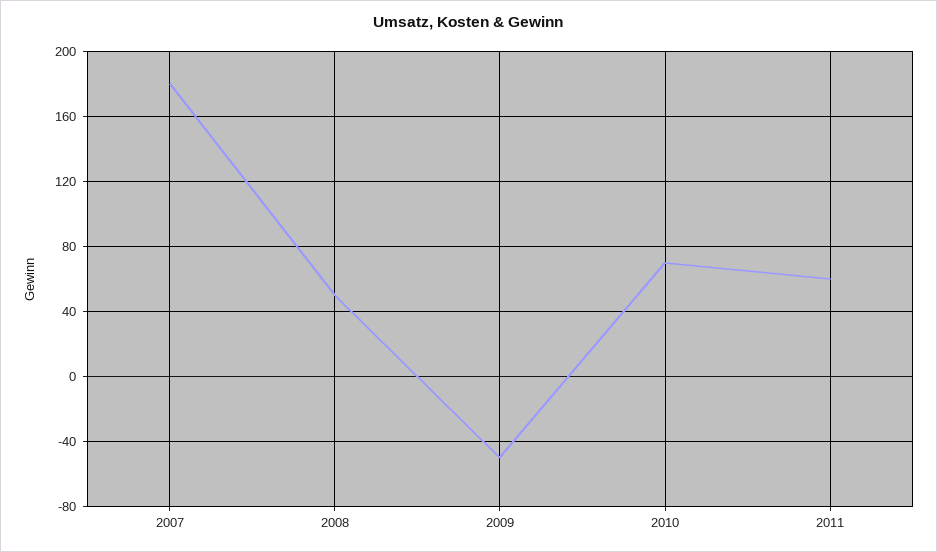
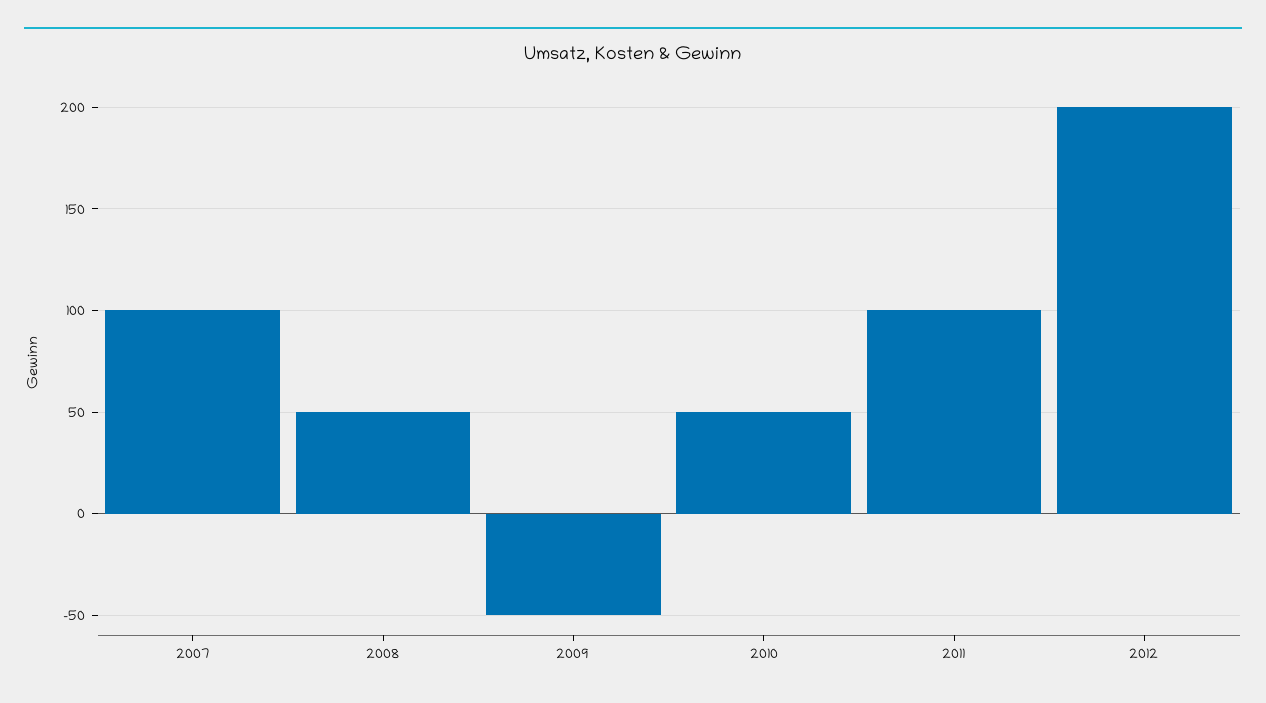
2007: 180 -> 100
2010: 70 -> 50
2011: 60 -> 100
2012: none -> 200

